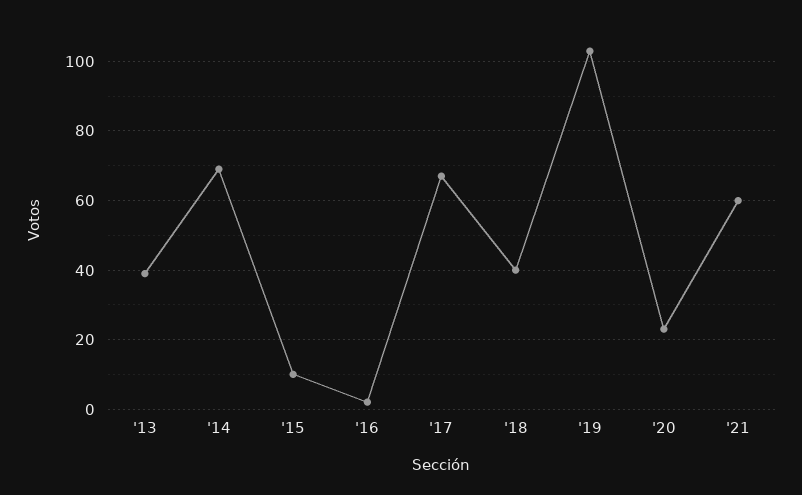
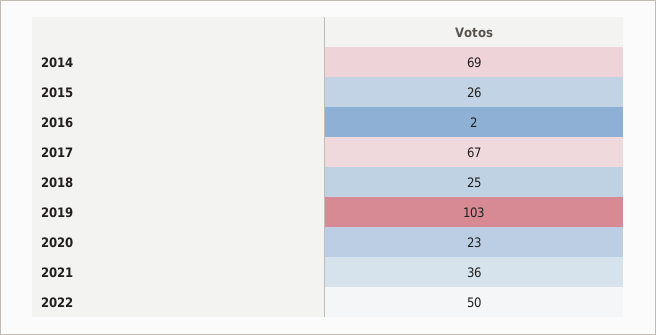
'13: 40 -> none
'15: 10 -> 26
'18: 40 -> 25
'21: 60 -> 36
2022: none -> 50

